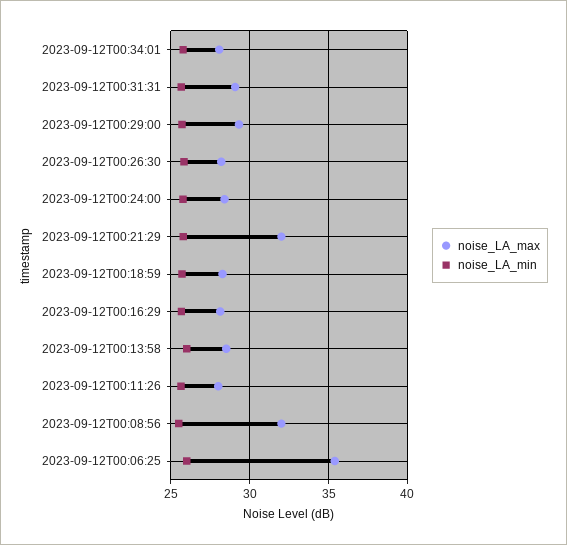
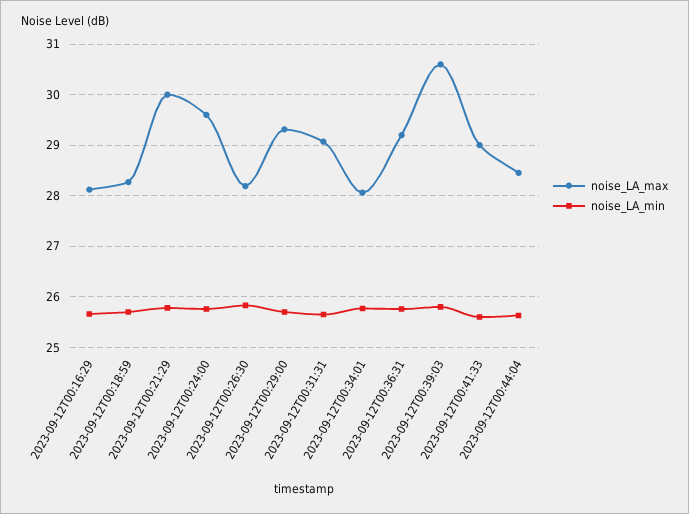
noise_LA_max, 2023-09-12T00:24:00: 28.5 -> 29.6
noise_LA_max, 2023-09-12T00:21:29: 32 -> 30
noise_LA_max, 2023-09-12T00:13:58: 28.5 -> none
noise_LA_min, 2023-09-12T00:13:58: 26 -> none
noise_LA_max, 2023-09-12T00:11:26: 28 -> none
noise_LA_min, 2023-09-12T00:11:26: 25.5 -> none
noise_LA_max, 2023-09-12T00:08:56: 32 -> none
noise_LA_min, 2023-09-12T00:08:56: 25.5 -> none
noise_LA_max, 2023-09-12T00:06:25: 35.5 -> none
noise_LA_min, 2023-09-12T00:06:25: 26 -> none
noise_LA_max, 2023-09-12T00:36:31: none -> 29.2
noise_LA_min, 2023-09-12T00:36:31: none -> 25.8
noise_LA_max, 2023-09-12T00:39:03: none -> 30.6
noise_LA_min, 2023-09-12T00:39:03: none -> 25.8
noise_LA_max, 2023-09-12T00:41:33: none -> 29
noise_LA_min, 2023-09-12T00:41:33: none -> 25.6
noise_LA_max, 2023-09-12T00:44:04: none -> 28.4
noise_LA_min, 2023-09-12T00:44:04: none -> 25.6

